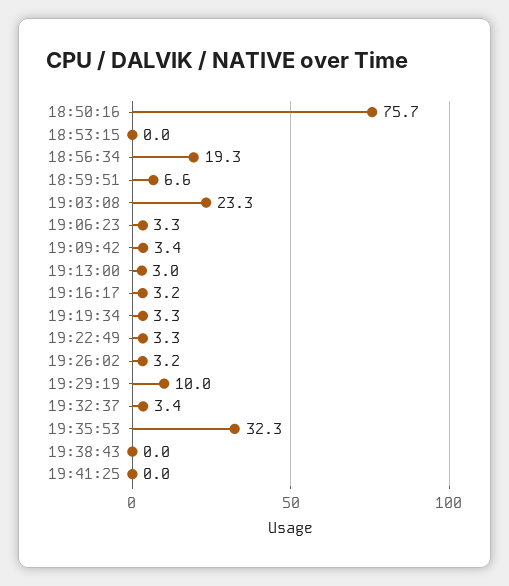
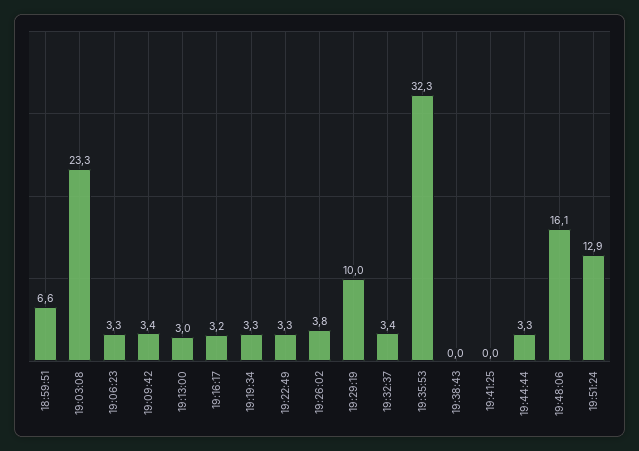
18:50:16: 75.7 -> none
18:53:15: 0 -> none
18:56:34: 19.3 -> none
19:26:02: 3.2 -> 3.8
19:44:44: none -> 3.3
19:48:06: none -> 16.1
19:51:24: none -> 12.9

